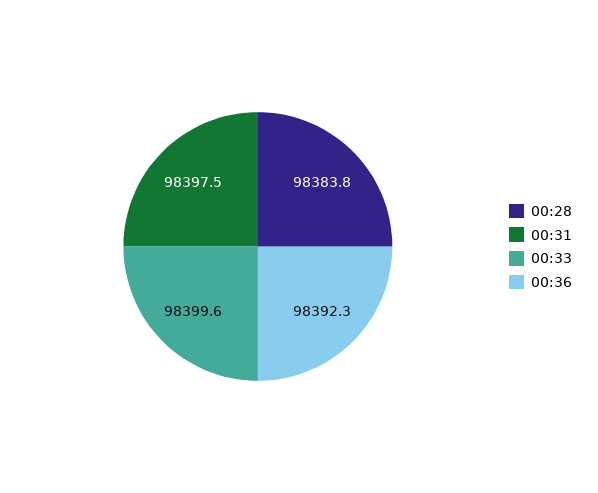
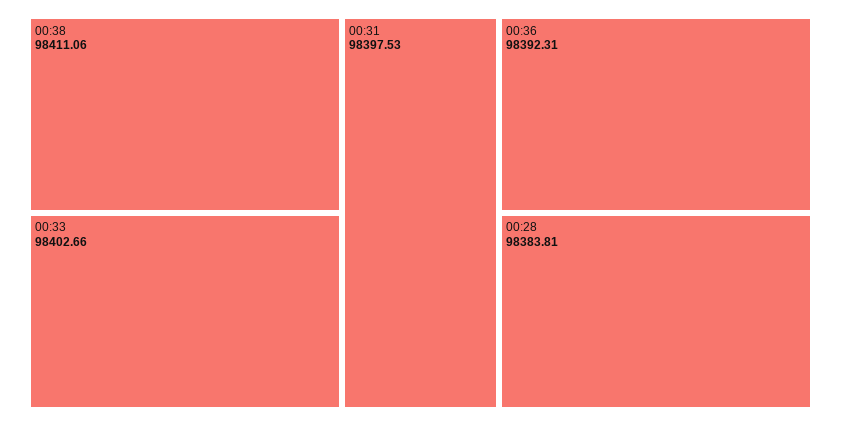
00:33: 98399.6 -> 98402.66
00:38: none -> 98411.06

